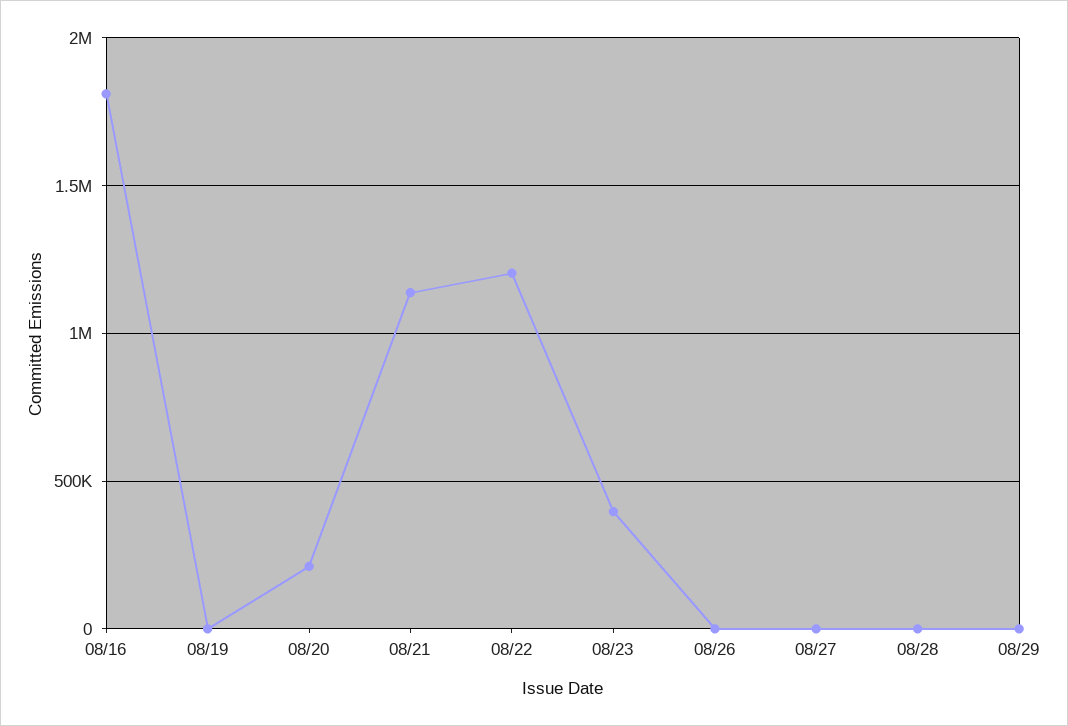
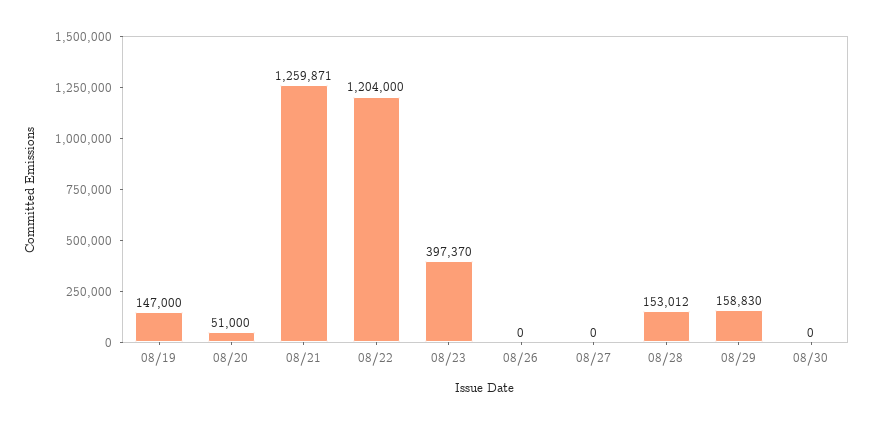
08/16: 1800000 -> none
08/19: 0 -> 147000
08/20: 200000 -> 51000
08/21: 1150000 -> 1259871
08/28: 0 -> 153012
08/29: 0 -> 158830
08/30: none -> 0

